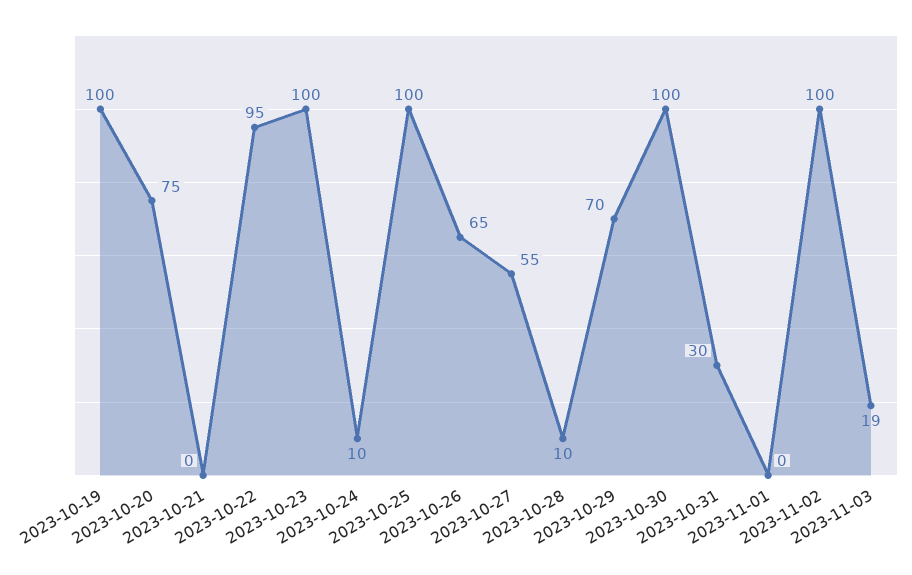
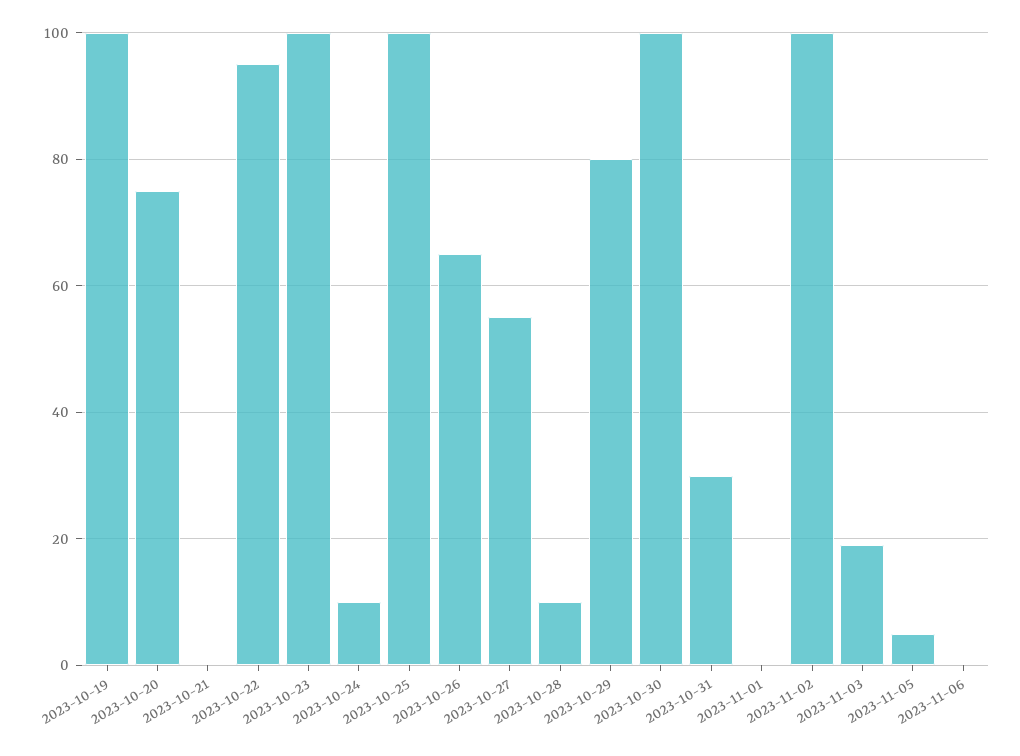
2023-10-29: 70 -> 80
2023-11-05: none -> 5
2023-11-06: none -> 0

